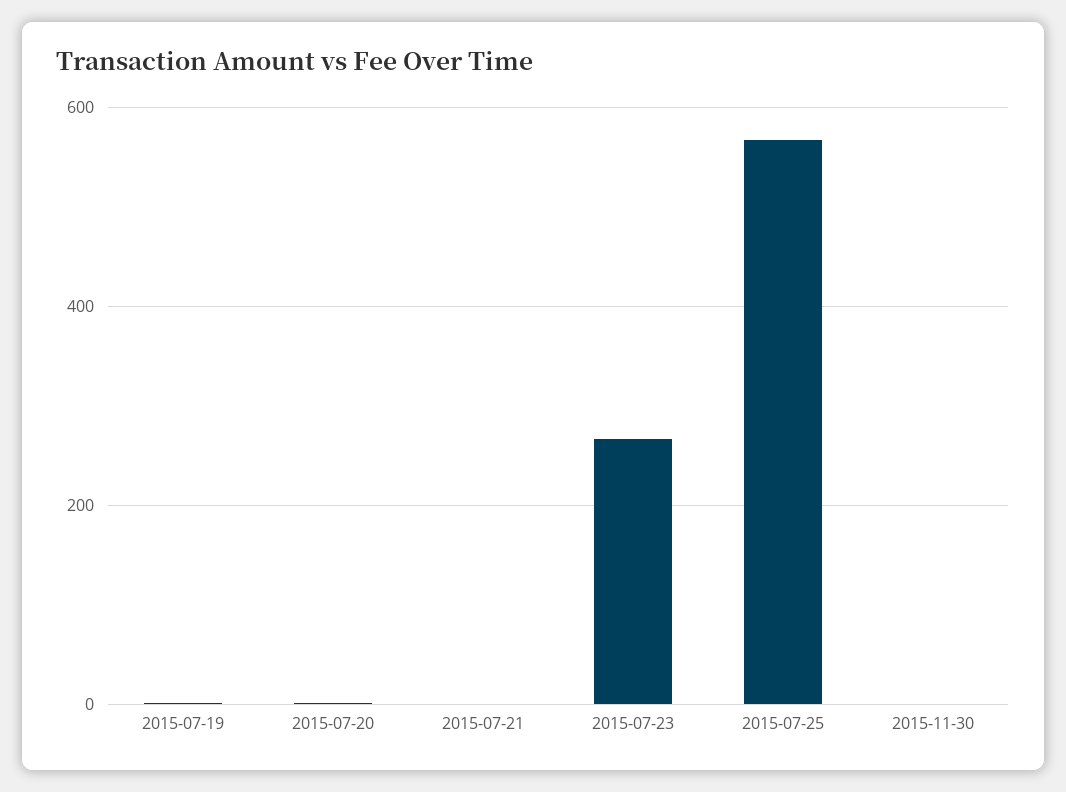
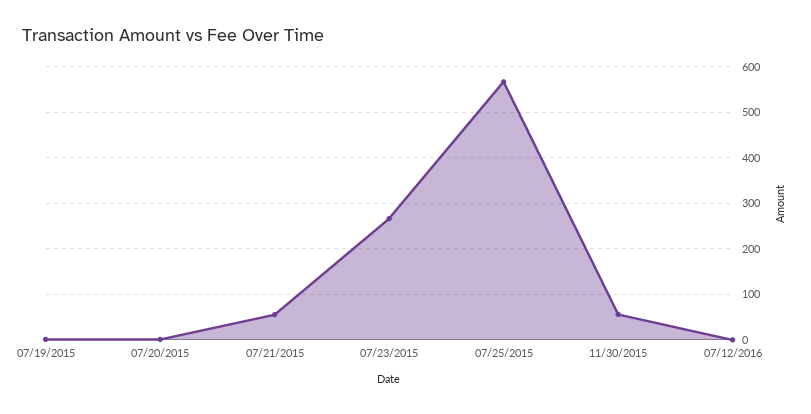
2015-07-21: 0 -> 60
2015-11-30: 0 -> 60
07/12/2016: none -> 0

